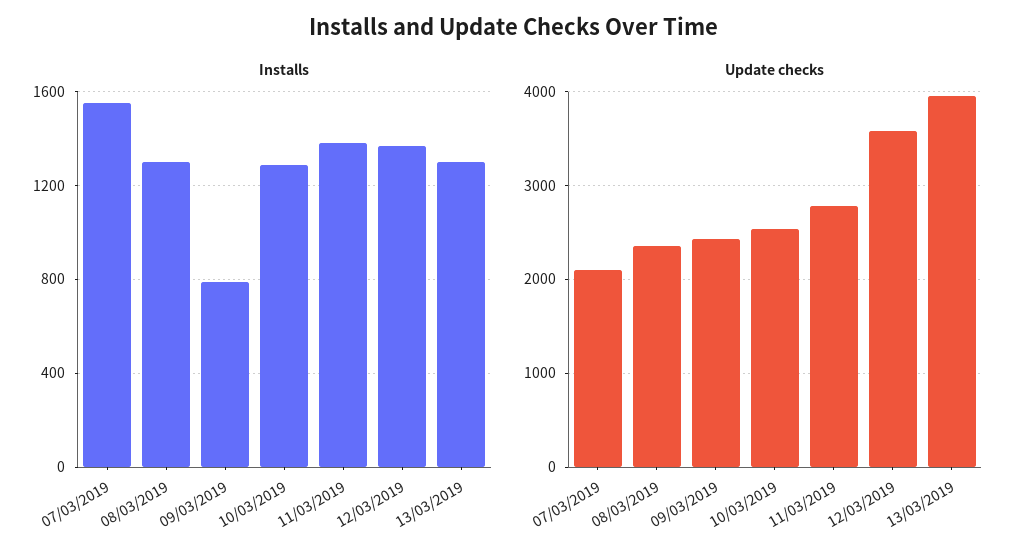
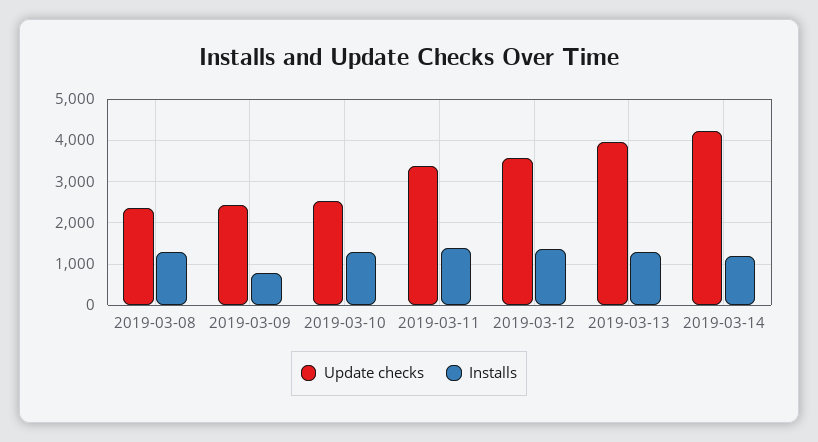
Installs, 07/03/2019: 1550 -> none
Update checks, 07/03/2019: 2100 -> none
Update checks, 11/03/2019: 2800 -> 3400
Update checks, 2019-03-14: none -> 4200
Installs, 2019-03-14: none -> 1200

